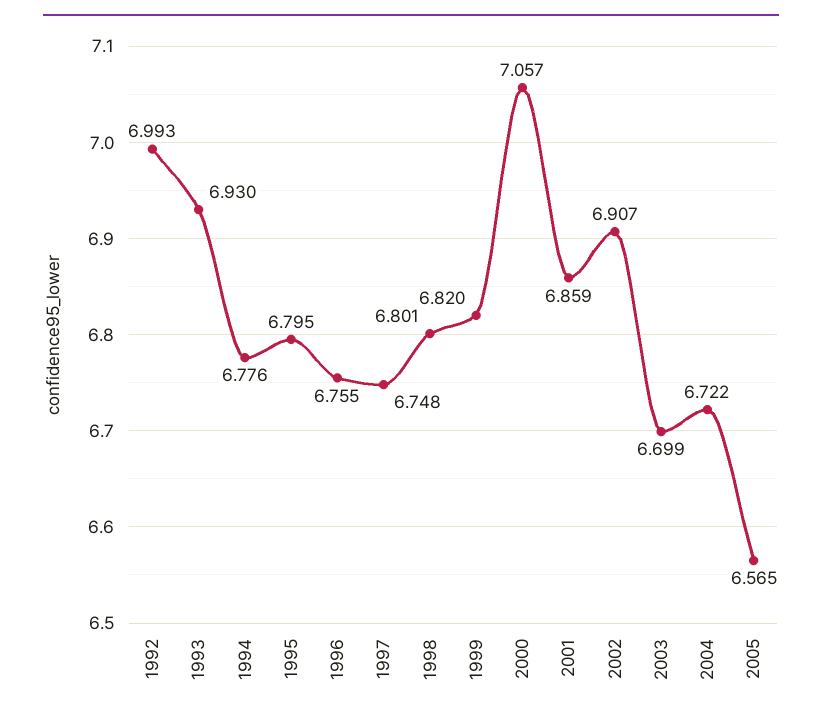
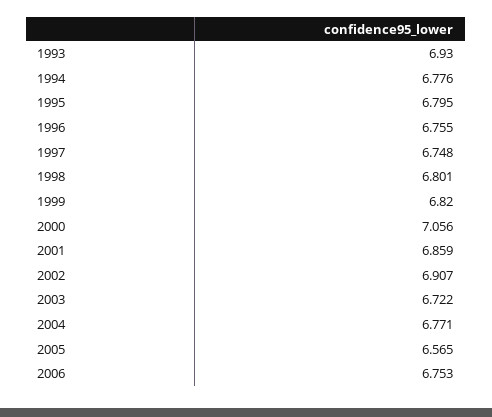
1992: 6.993 -> none
2000: 7.057 -> 7.056
2003: 6.699 -> 6.722
2004: 6.722 -> 6.771
2006: none -> 6.753

